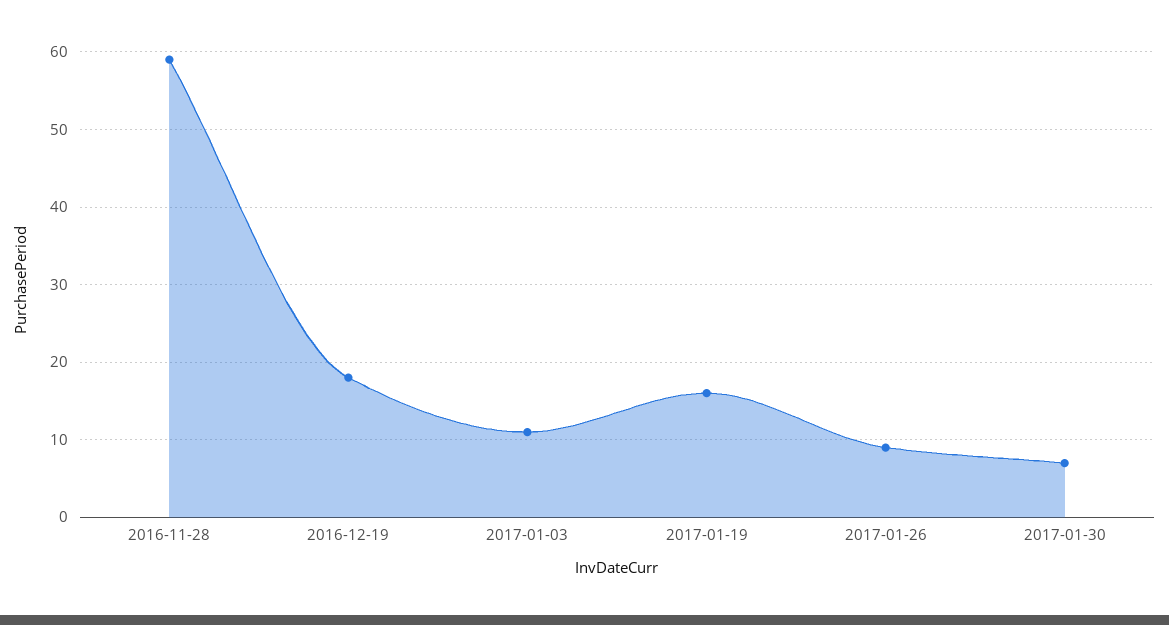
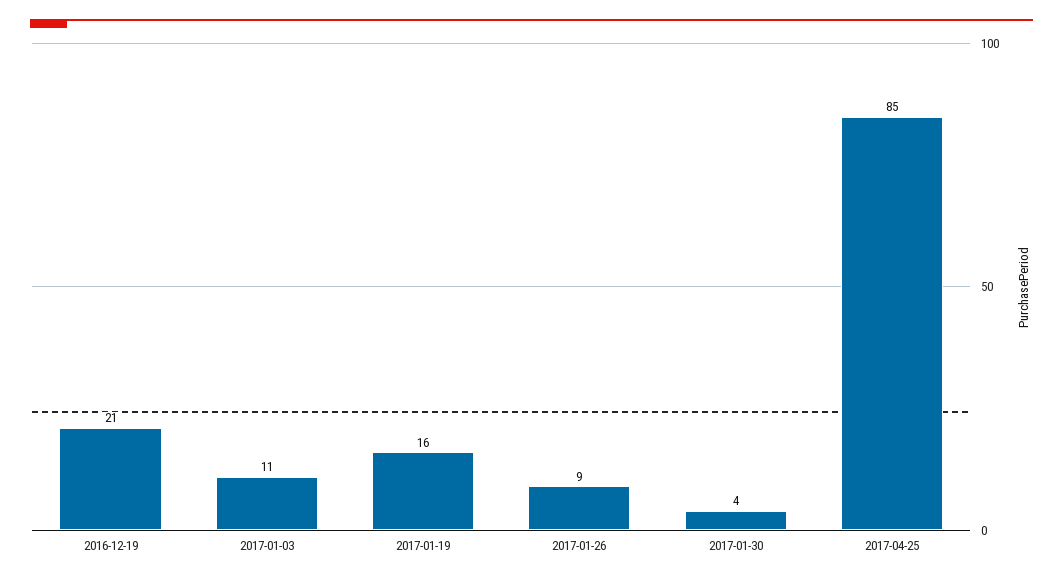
2016-11-28: 59 -> none
2016-12-19: 18 -> 21
2017-01-30: 7 -> 4
2017-04-25: none -> 85

